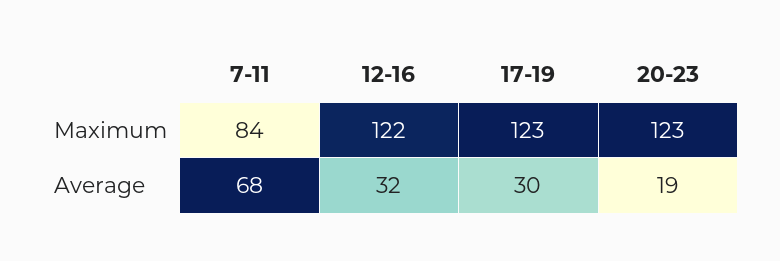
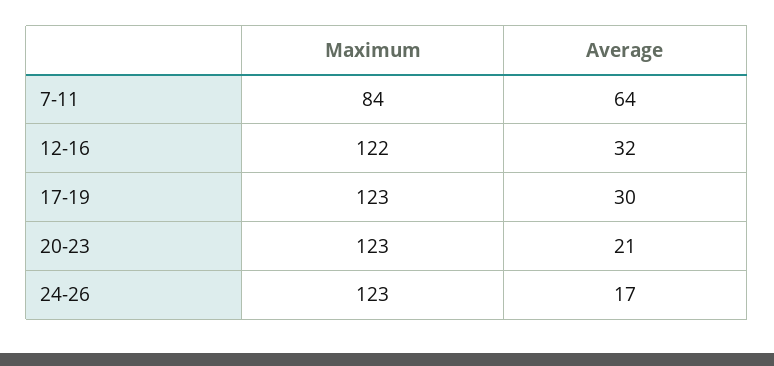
7-11, Average: 68 -> 64
20-23, Average: 19 -> 21
24-26, Maximum: none -> 123
24-26, Average: none -> 17

